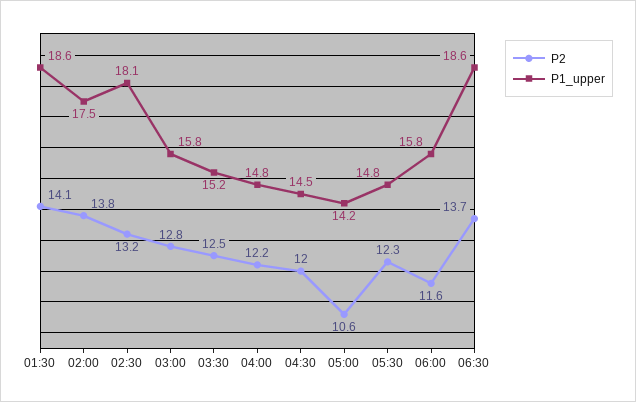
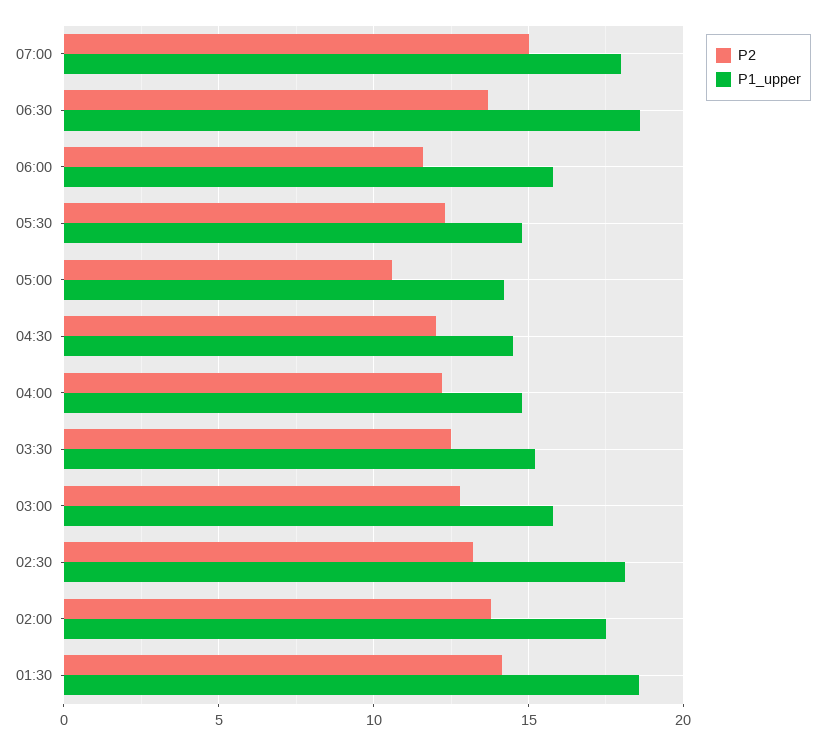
P2, 07:00: none -> 15
P1_upper, 07:00: none -> 18

